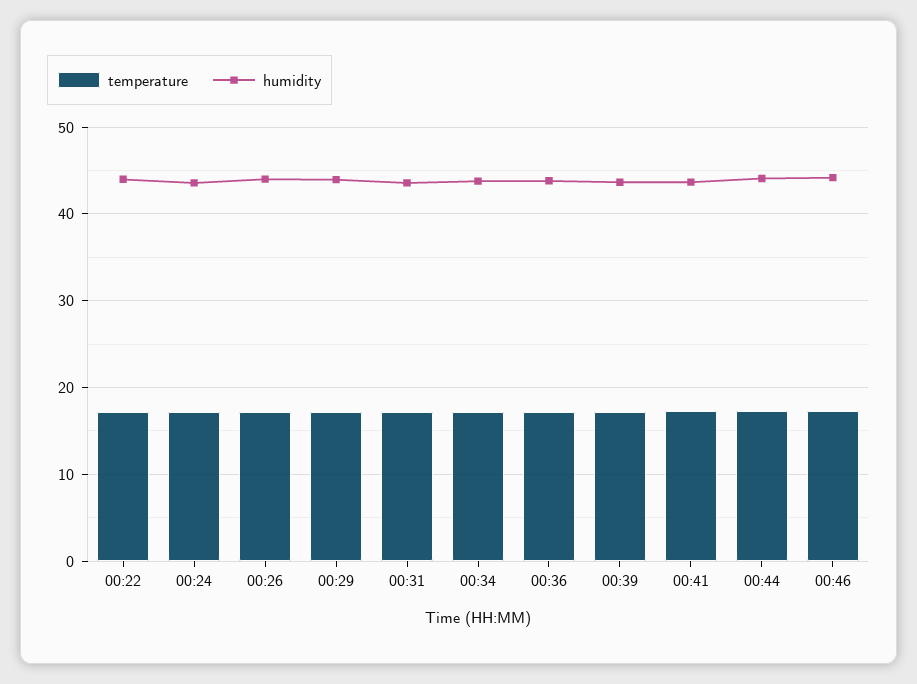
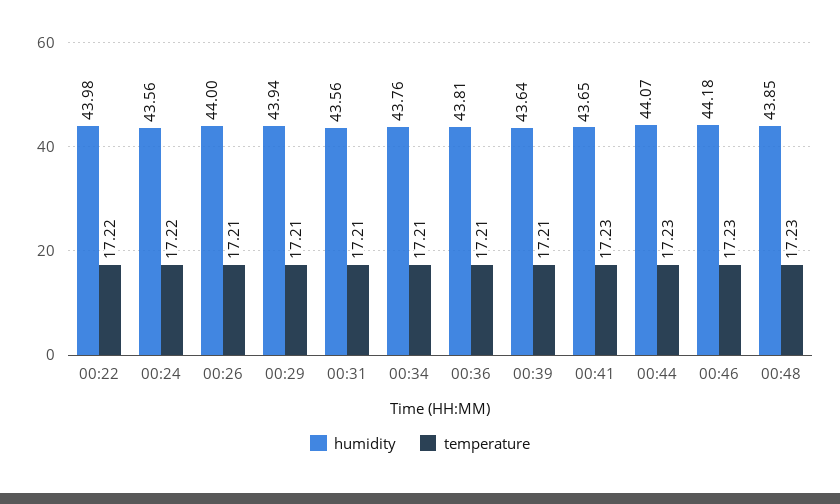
humidity, 00:48: none -> 43.85
temperature, 00:48: none -> 17.23

